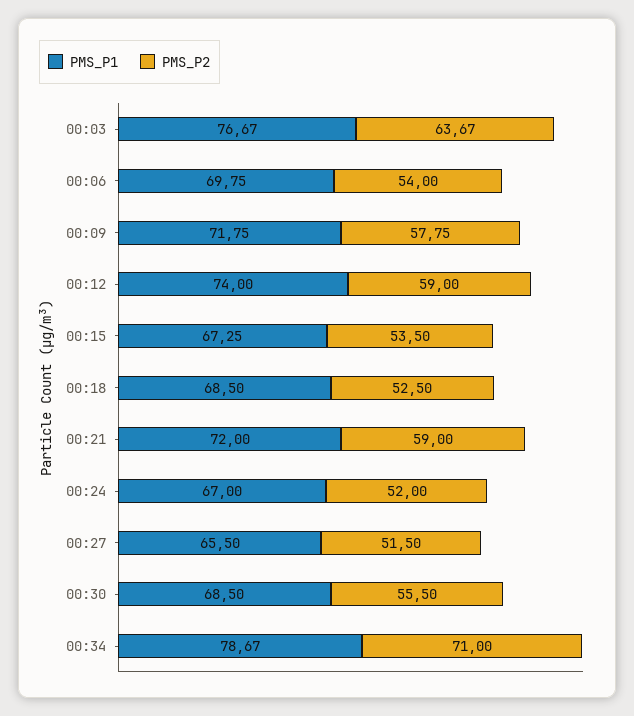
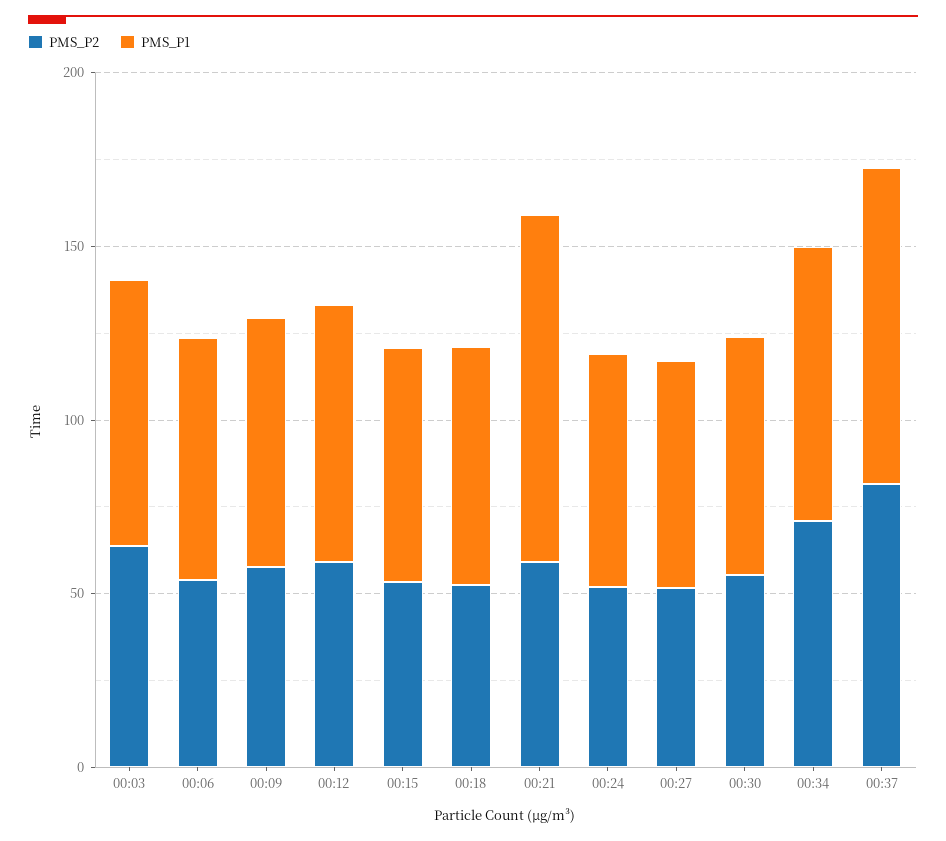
PMS_P1, 00:21: 72 -> 100
PMS_P2, 00:37: none -> 80
PMS_P1, 00:37: none -> 90

